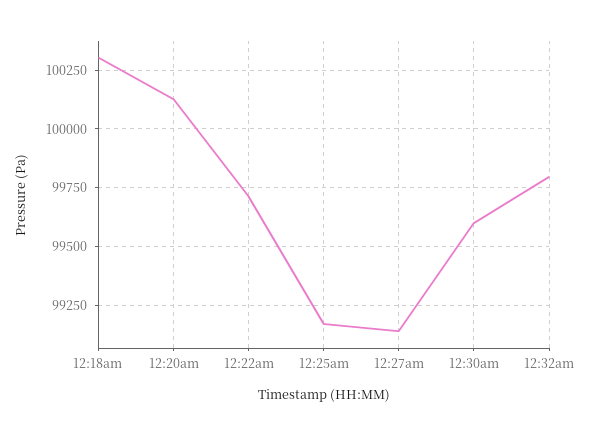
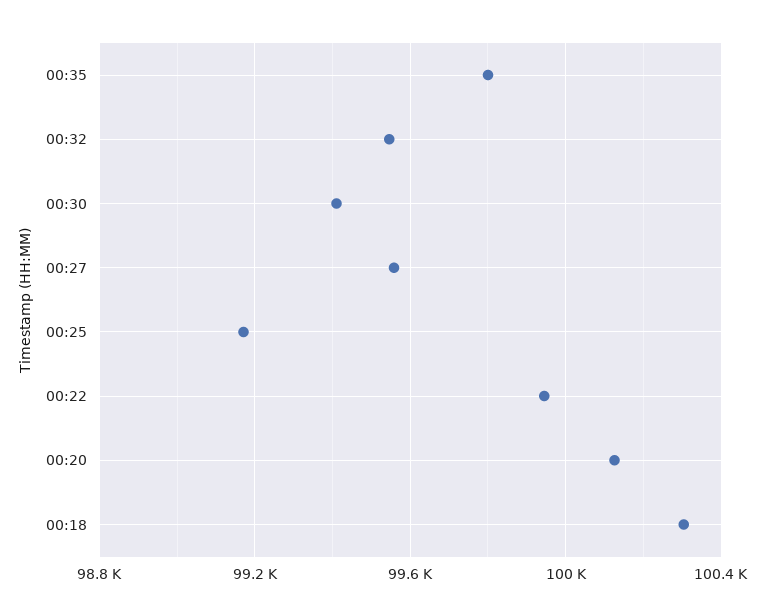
12:22am: 99700 -> 99950
12:27am: 99150 -> 99550
12:30am: 99600 -> 99400
12:32am: 99800 -> 99550
00:35: none -> 99800

